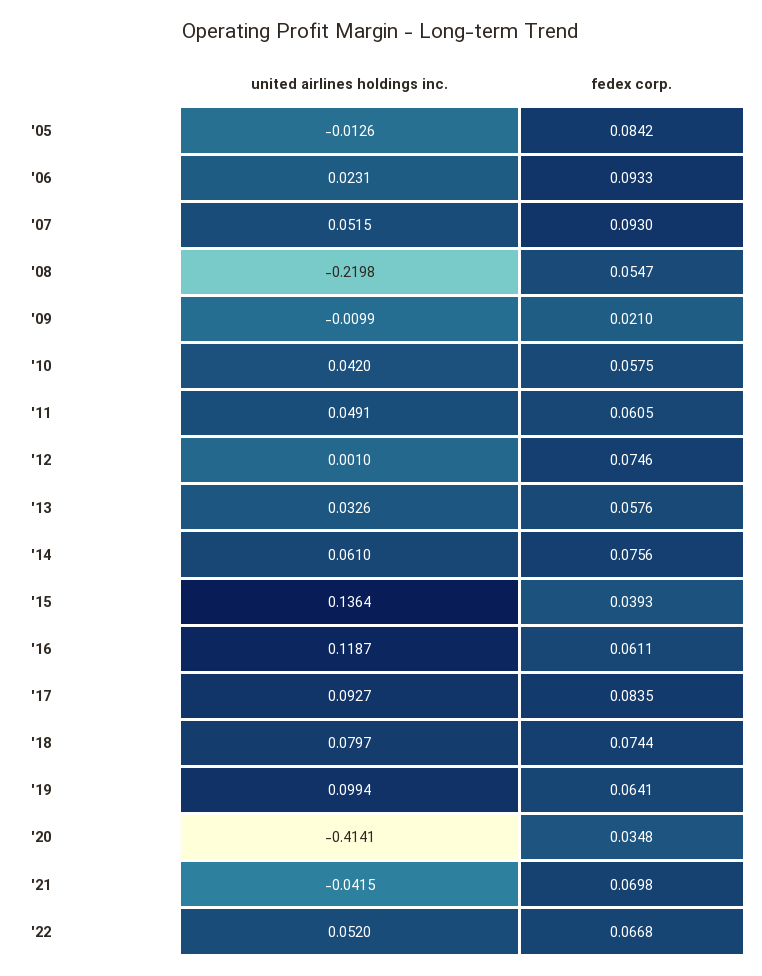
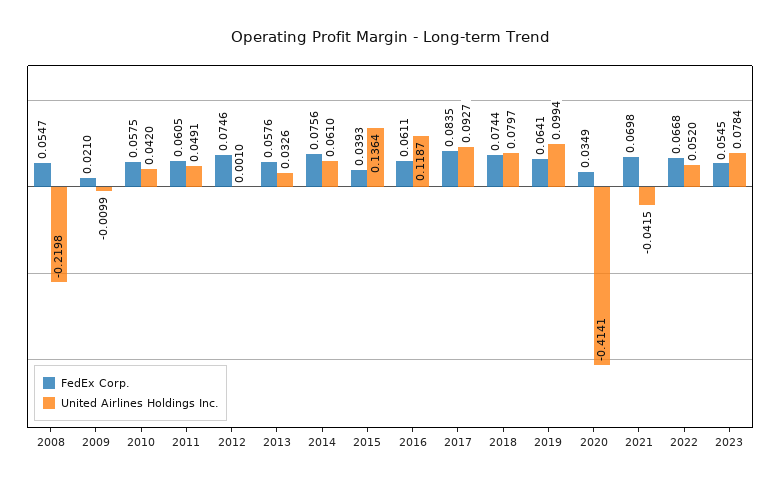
united airlines holdings inc., '05: -0.0126 -> none
fedex corp., '05: 0.0842 -> none
united airlines holdings inc., '06: 0.0231 -> none
fedex corp., '06: 0.0933 -> none
united airlines holdings inc., '07: 0.0515 -> none
fedex corp., '07: 0.093 -> none
fedex corp., '20: 0.0348 -> 0.0349
fedex corp., 2023: none -> 0.0545
united airlines holdings inc., 2023: none -> 0.0784

